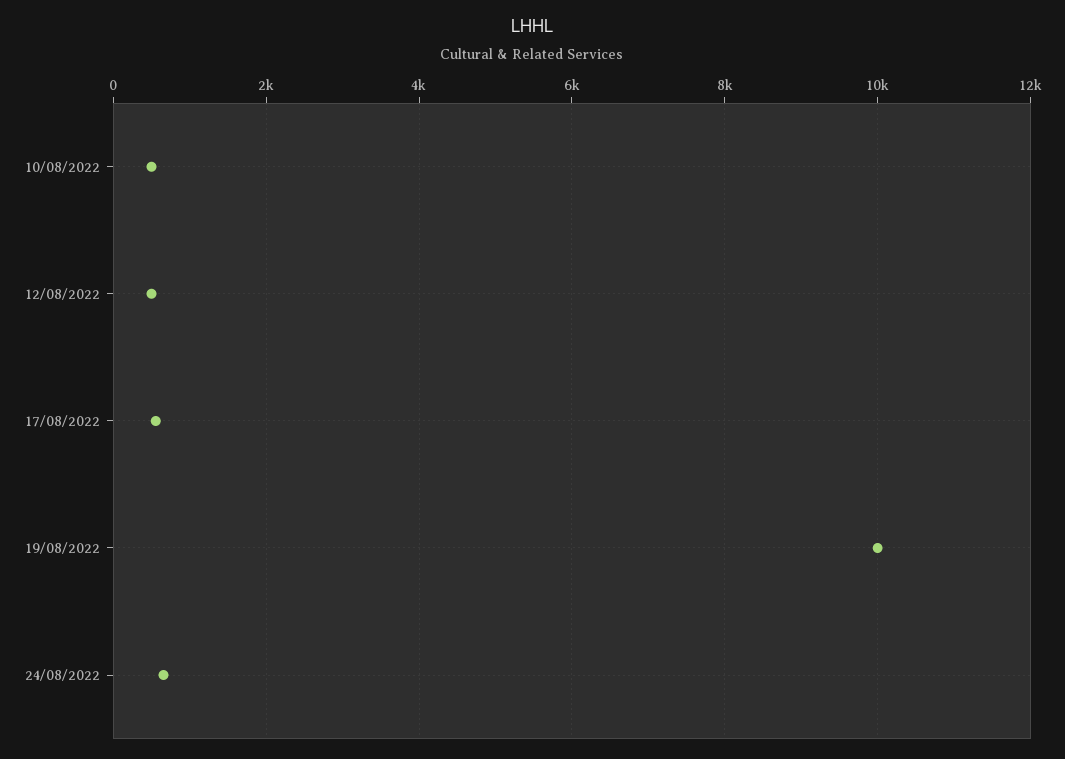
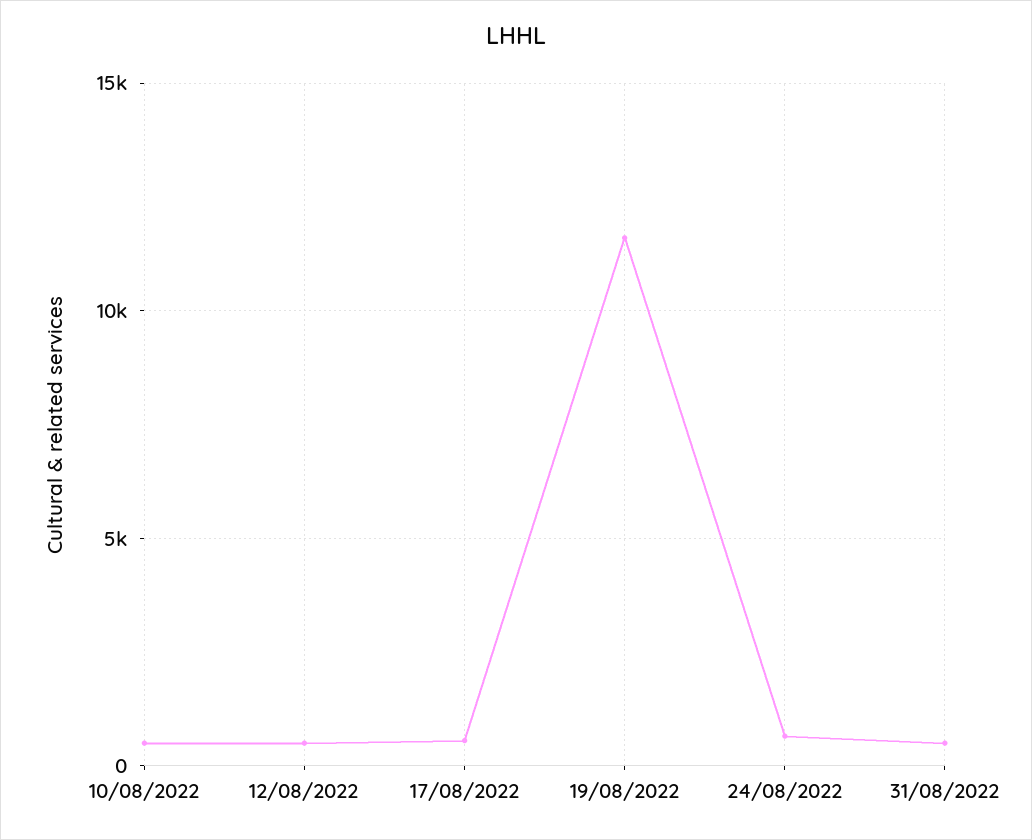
19/08/2022: 10000 -> 11500
31/08/2022: none -> 500

